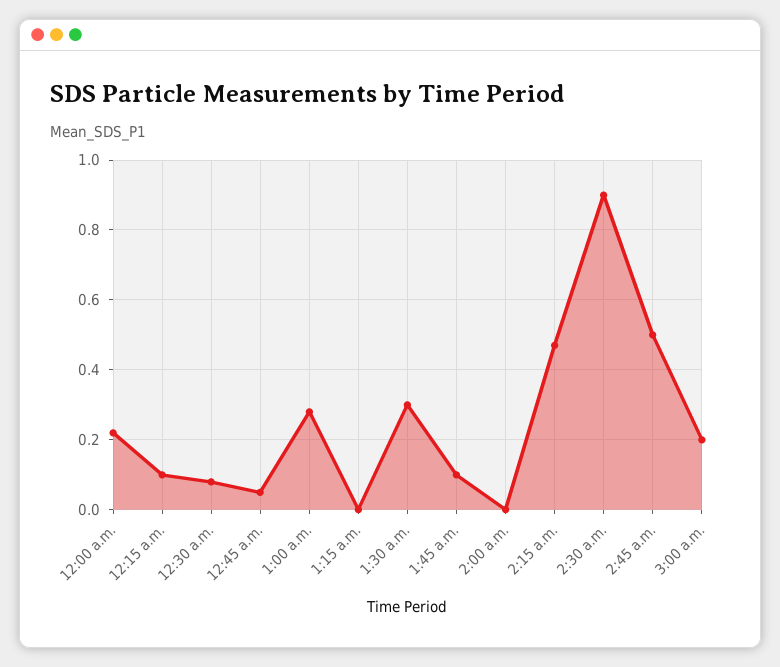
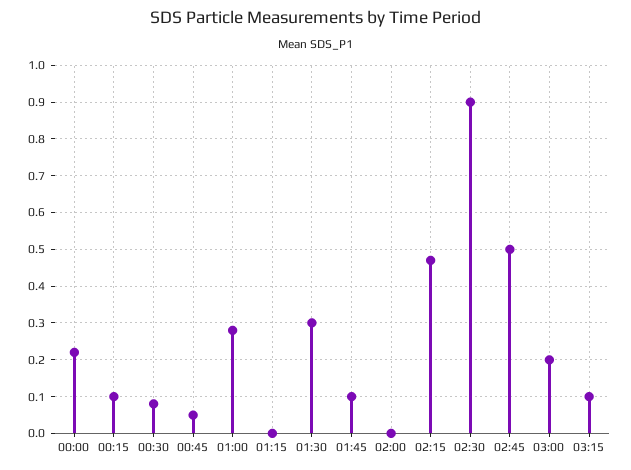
03:15: none -> 0.1

